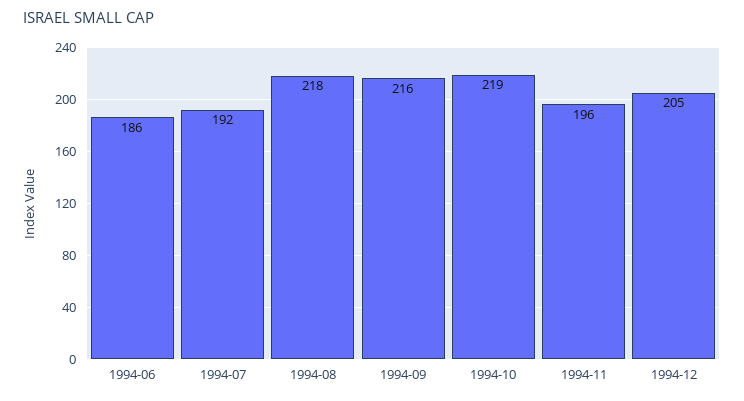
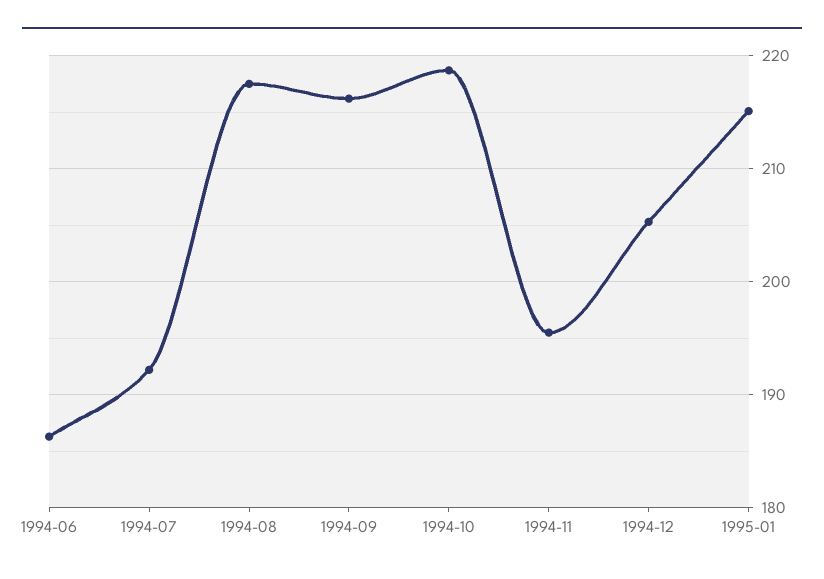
1995-01: none -> 215

